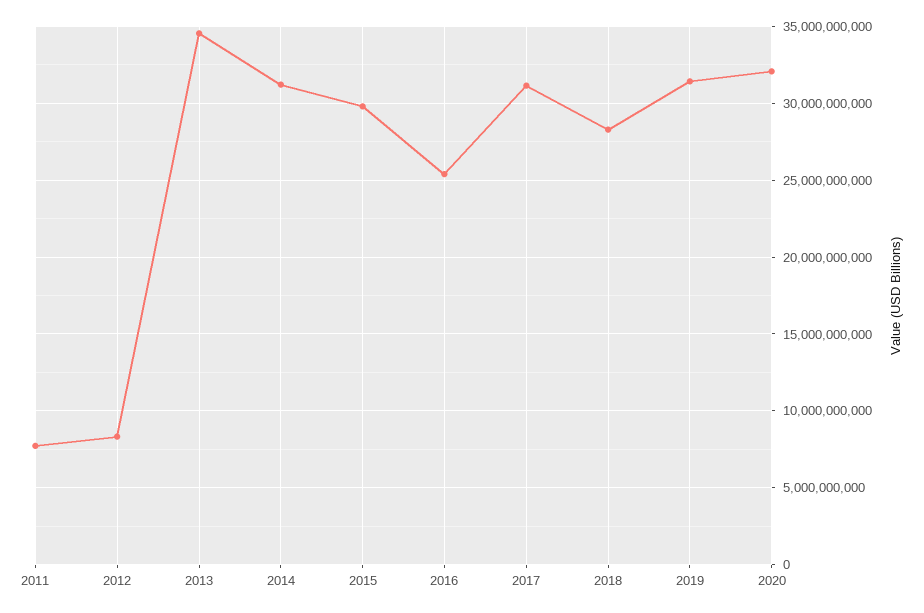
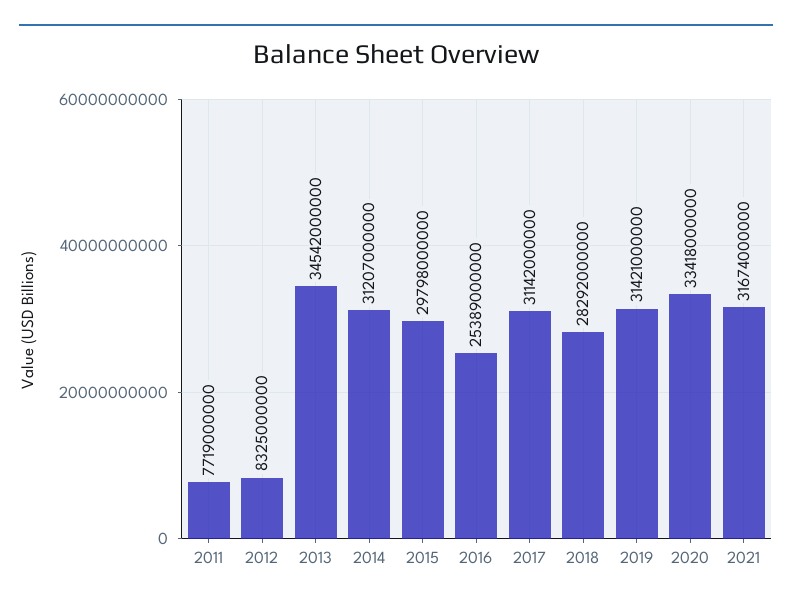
2020: 32000000000 -> 33418000000
2021: none -> 31674000000

